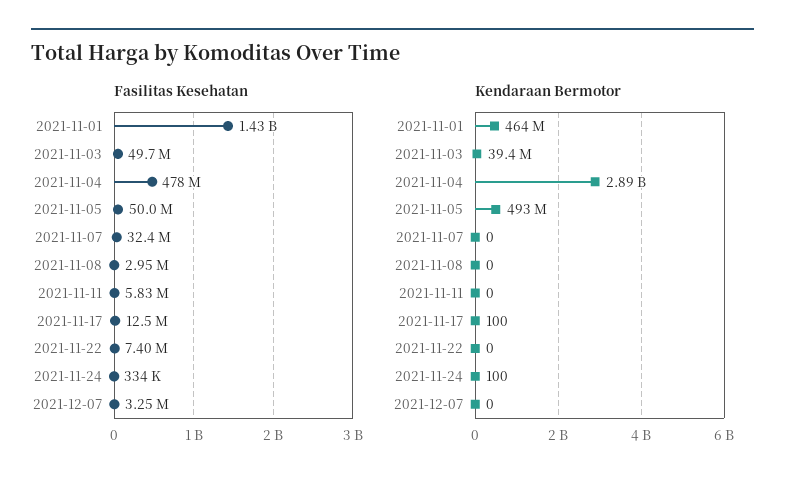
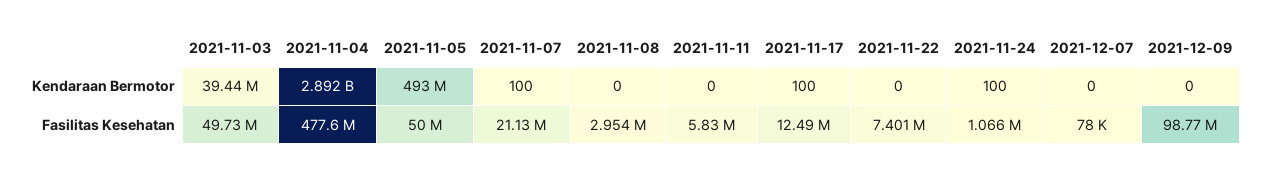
Fasilitas Kesehatan, 2021-11-01: 1430000000 -> none
Fasilitas Kesehatan, 2021-11-07: 32400000 -> 21130000
Fasilitas Kesehatan, 2021-11-24: 334000 -> 1066000
Fasilitas Kesehatan, 2021-12-07: 3250000 -> 78000
Kendaraan Bermotor, 2021-11-01: 464000000 -> none
Kendaraan Bermotor, 2021-11-07: 0 -> 100
Kendaraan Bermotor, 2021-12-09: none -> 0
Fasilitas Kesehatan, 2021-12-09: none -> 98770000

